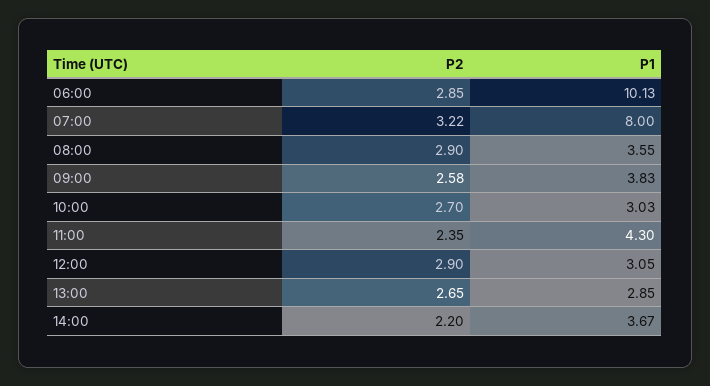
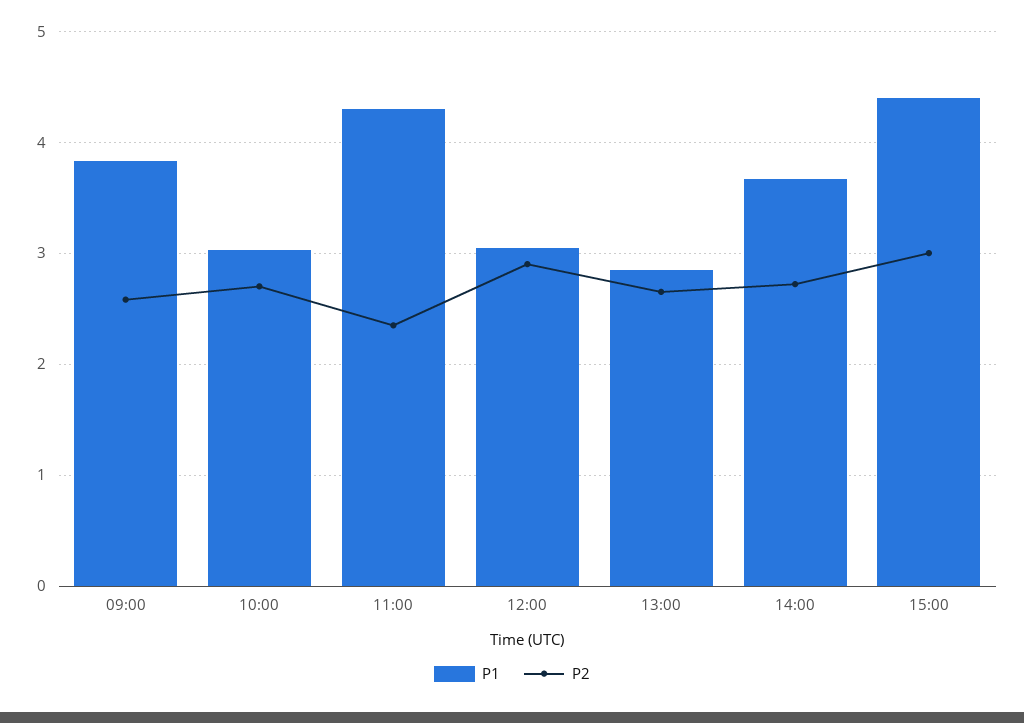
P2, 06:00: 2.85 -> none
P1, 06:00: 10.13 -> none
P2, 07:00: 3.22 -> none
P1, 07:00: 8 -> none
P2, 08:00: 2.9 -> none
P1, 08:00: 3.55 -> none
P2, 14:00: 2.2 -> 2.7
P1, 15:00: none -> 4.4
P2, 15:00: none -> 3

